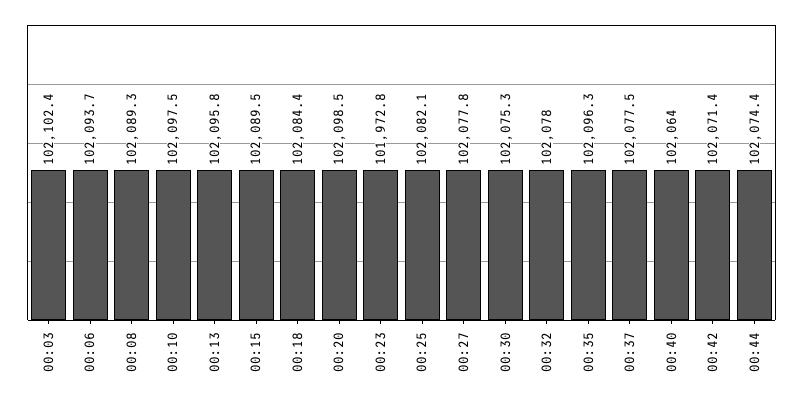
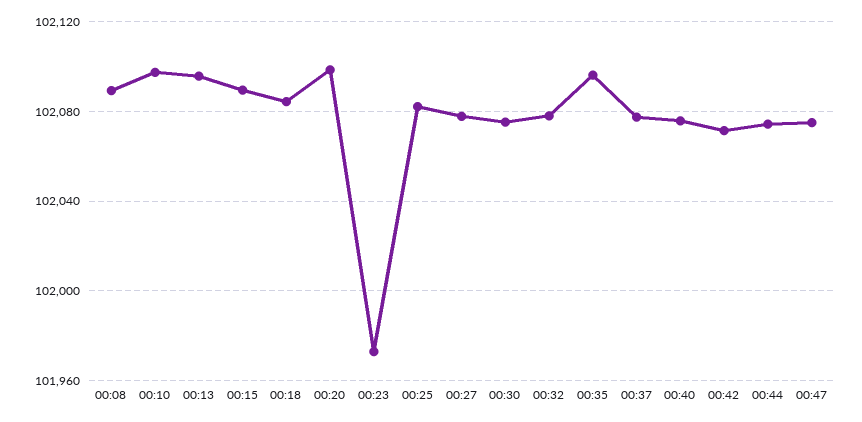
00:03: 102102.4 -> none
00:06: 102093.7 -> none
00:40: 102064 -> 102075
00:47: none -> 102075

